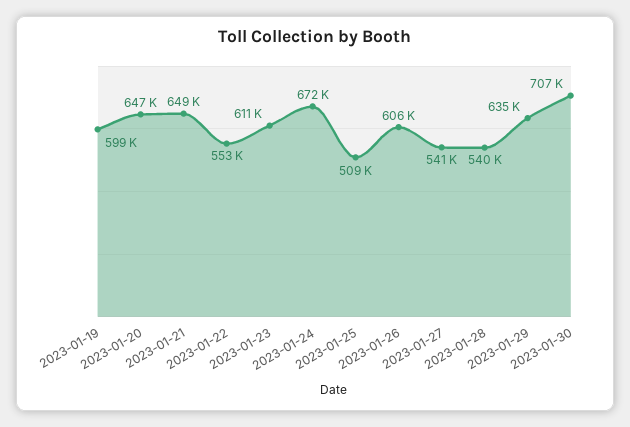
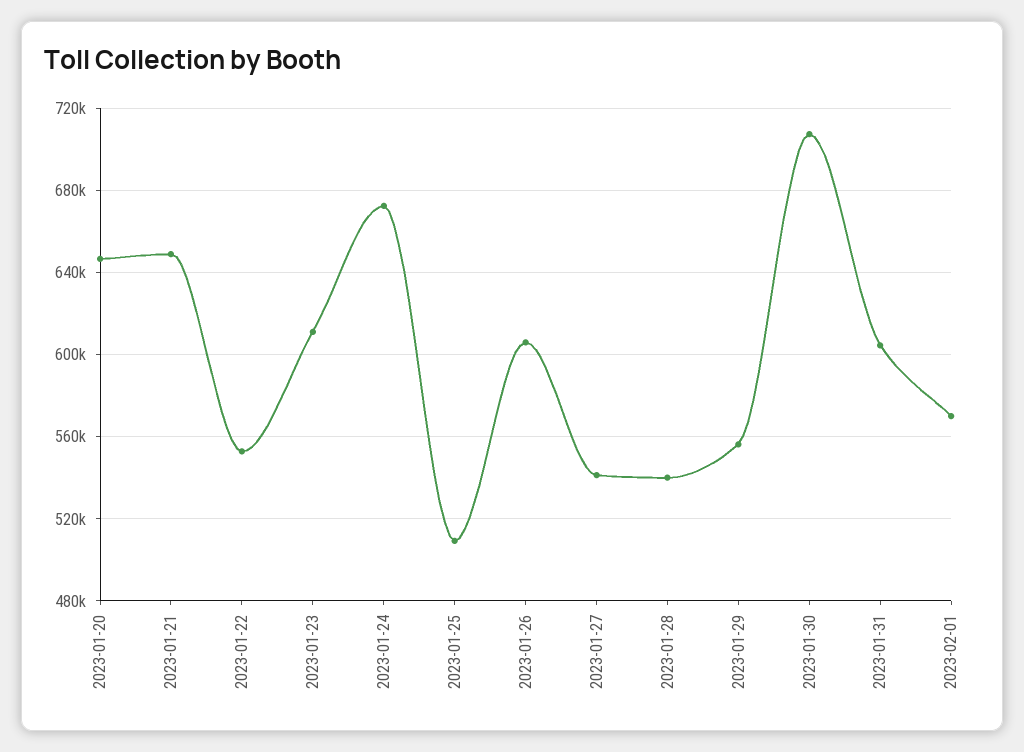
2023-01-19: 599000 -> none
2023-01-29: 635000 -> 555000
2023-01-31: none -> 605000
2023-02-01: none -> 570000

